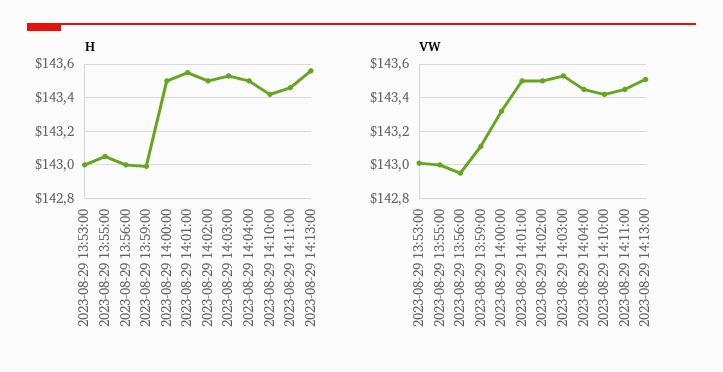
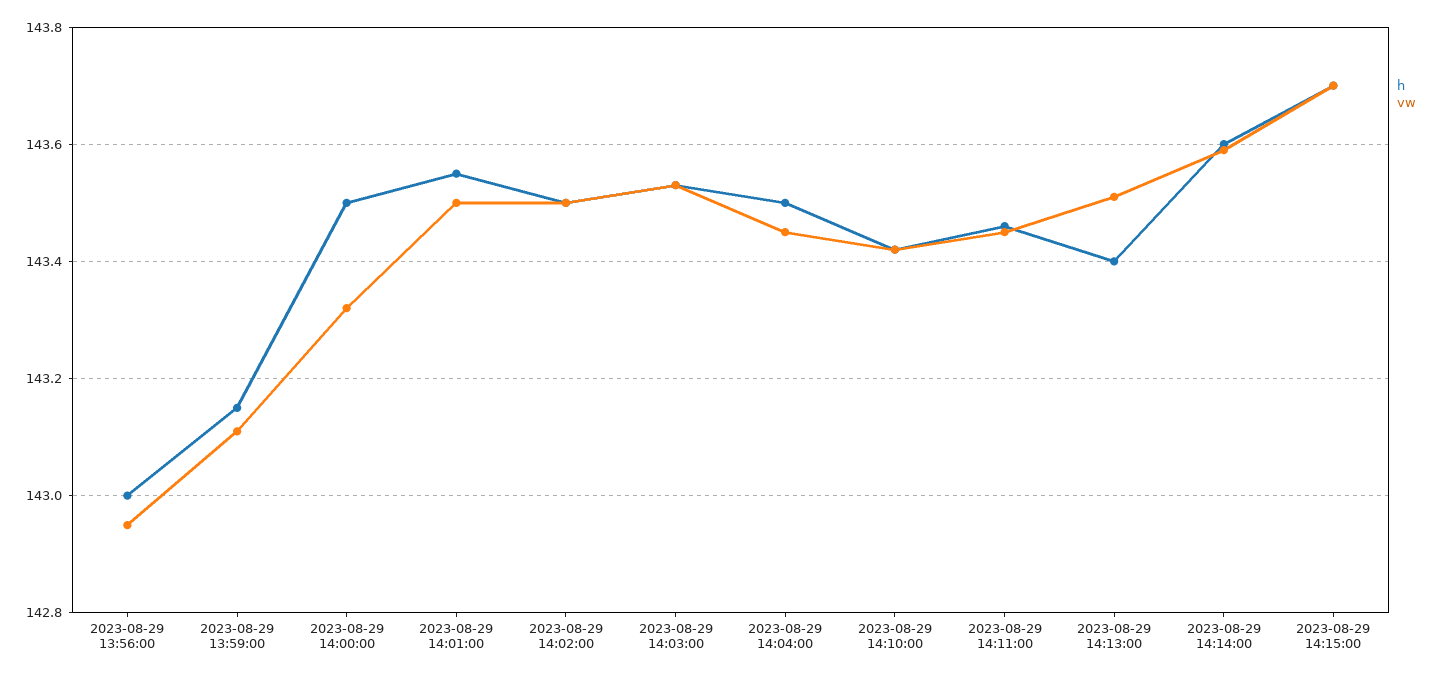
H, 2023-08-29 13:53:00: 143 -> none
H, 2023-08-29 13:55:00: 143.05 -> none
H, 2023-08-29 13:59:00: 143 -> 143.15
H, 2023-08-29 14:13:00: 143.55 -> 143.4
VW, 2023-08-29 13:53:00: 143 -> none
VW, 2023-08-29 13:55:00: 143 -> none
H, 2023-08-29 14:14:00: none -> 143.6
VW, 2023-08-29 14:14:00: none -> 143.6
H, 2023-08-29 14:15:00: none -> 143.7
VW, 2023-08-29 14:15:00: none -> 143.7

